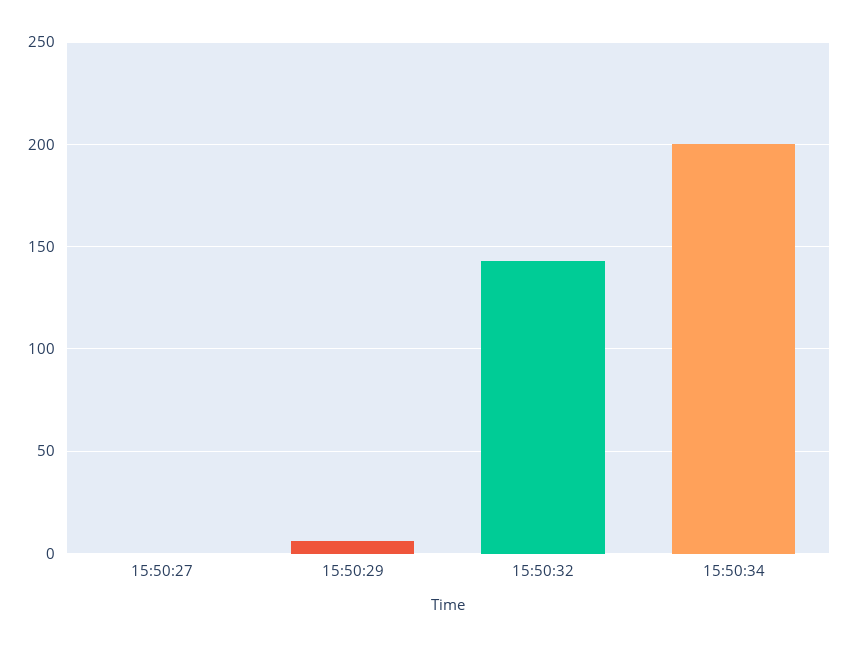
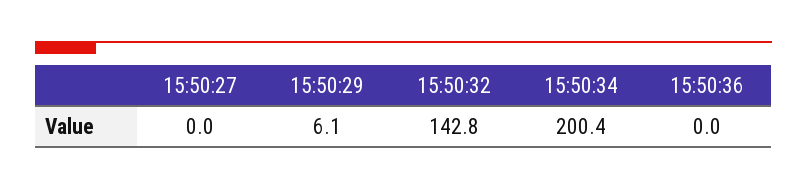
15:50:36: none -> 0

